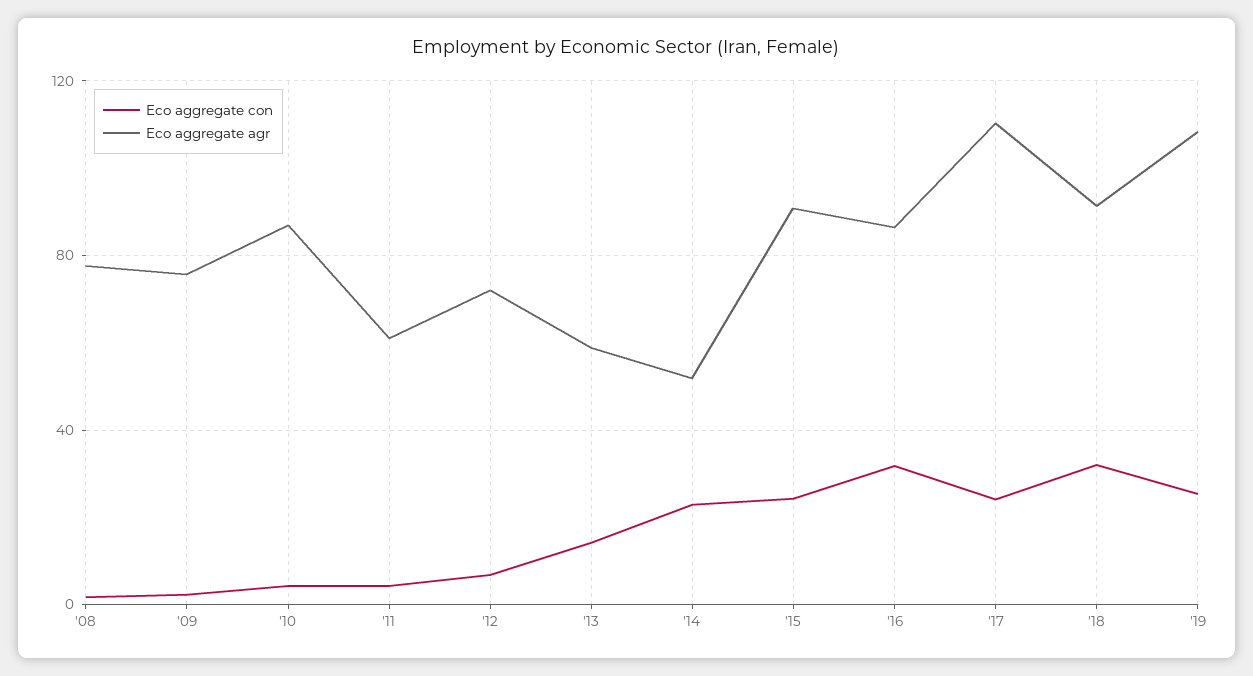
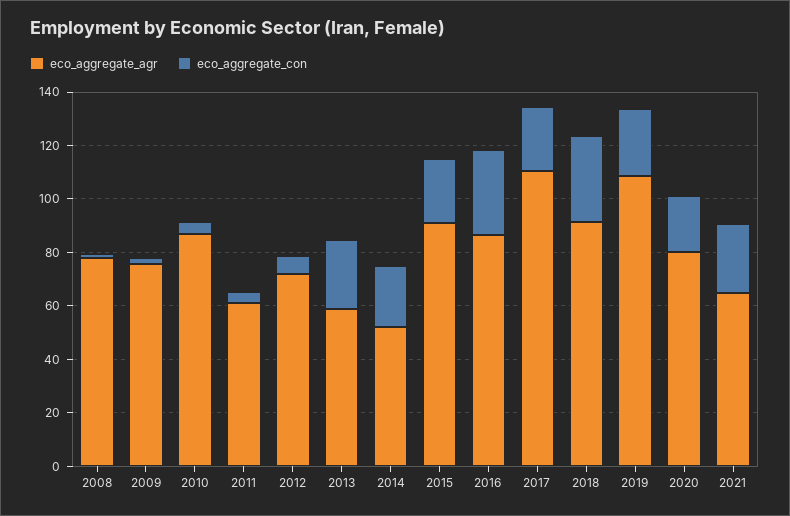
Eco aggregate con, '13: 15 -> 25
Eco aggregate agr, 2020: none -> 80
Eco aggregate con, 2020: none -> 20
Eco aggregate agr, 2021: none -> 65
Eco aggregate con, 2021: none -> 25

